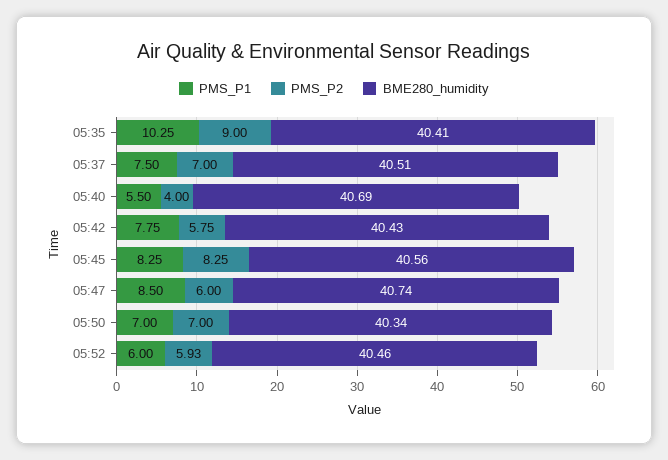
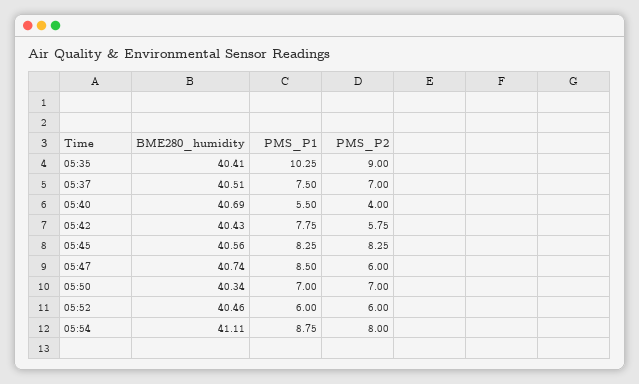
PMS_P2, 05:52: 5.93 -> 6
BME280_humidity, 05:54: none -> 41.11
PMS_P1, 05:54: none -> 8.75
PMS_P2, 05:54: none -> 8

